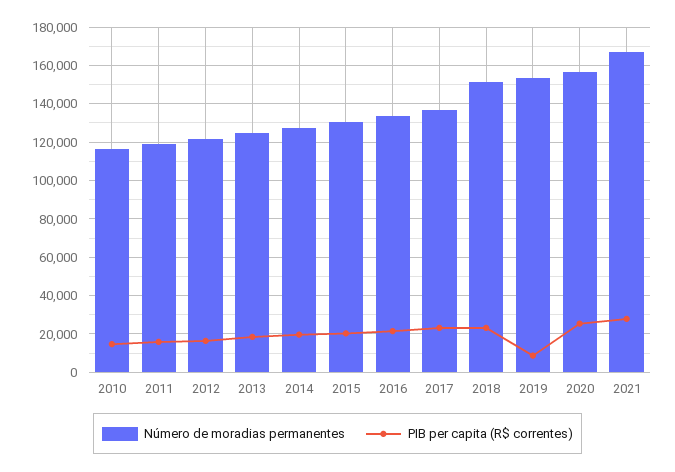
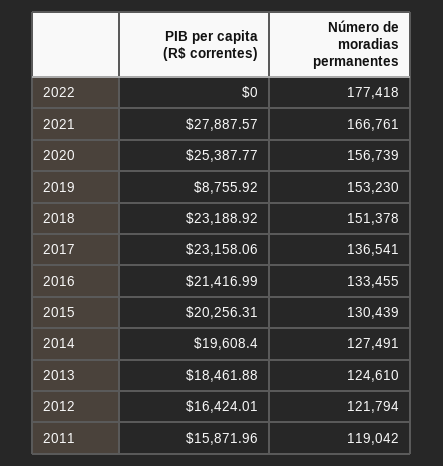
Número de moradias permanentes, 2010: 115000 -> none
PIB per capita (R$ correntes), 2010: 15000 -> none
PIB per capita (R$ correntes), 2022: none -> 0
Número de moradias permanentes, 2022: none -> 177418

